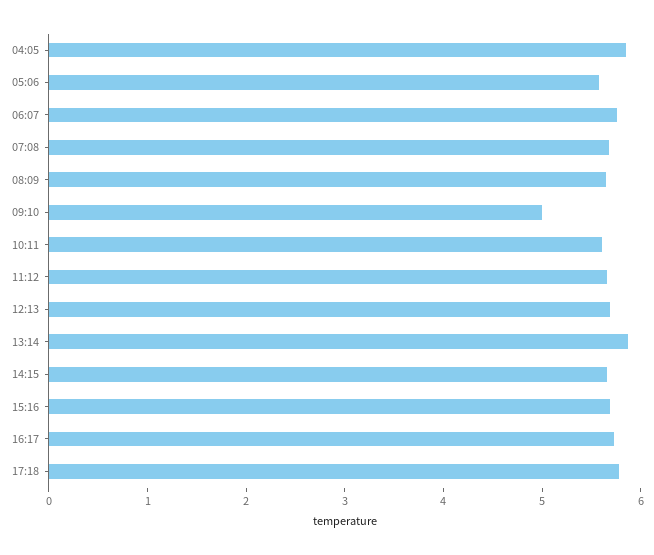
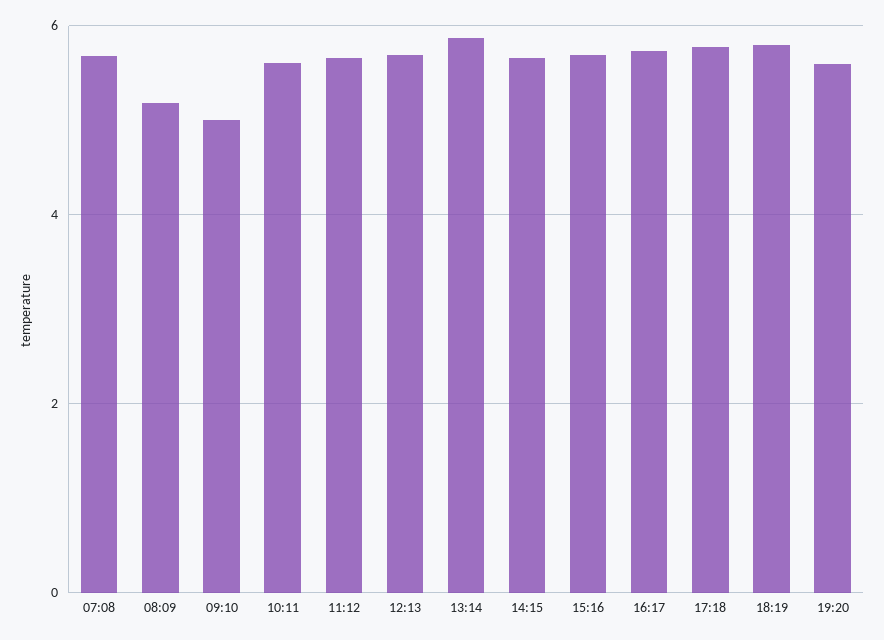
04:05: 5.8 -> none
05:06: 5.6 -> none
06:07: 5.8 -> none
08:09: 5.6 -> 5.2
18:19: none -> 5.8
19:20: none -> 5.6

